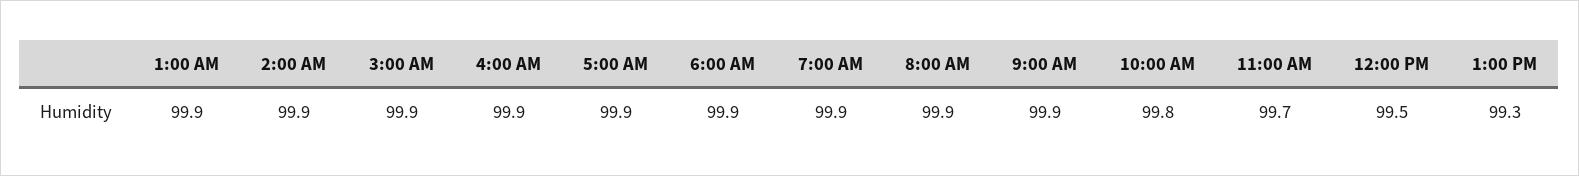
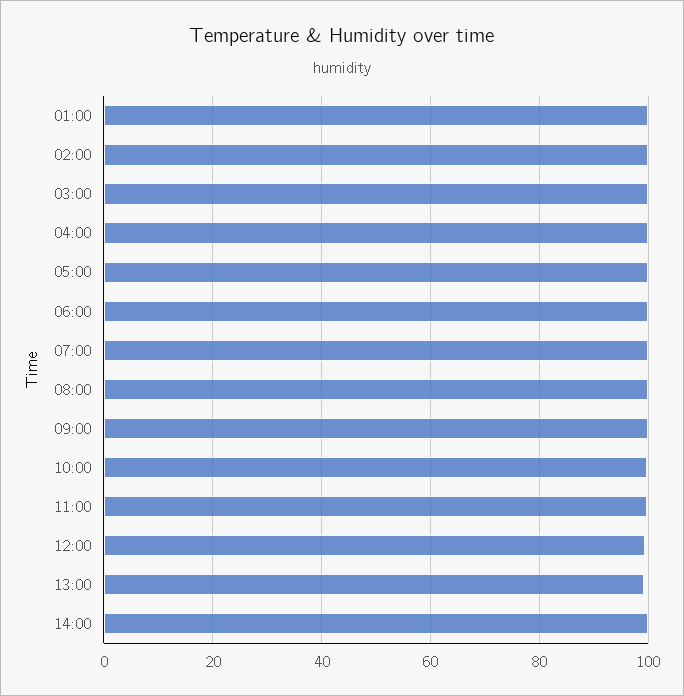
14:00: none -> 100

